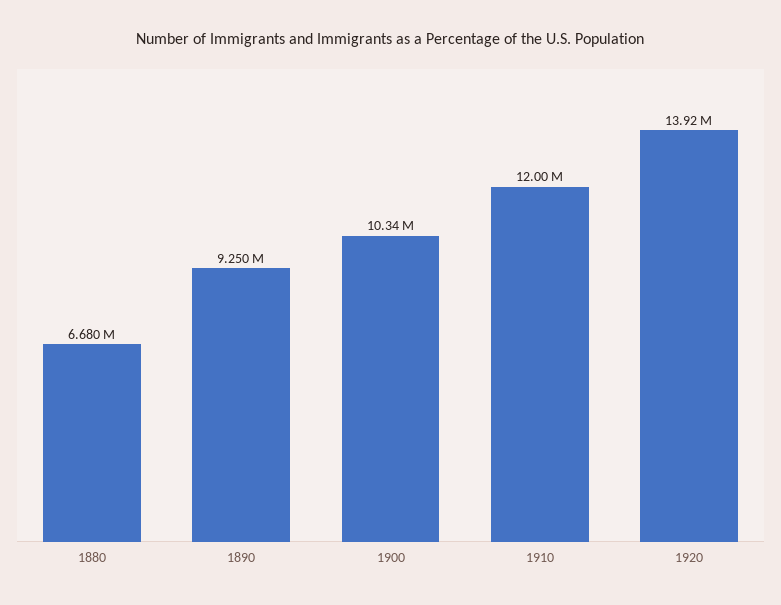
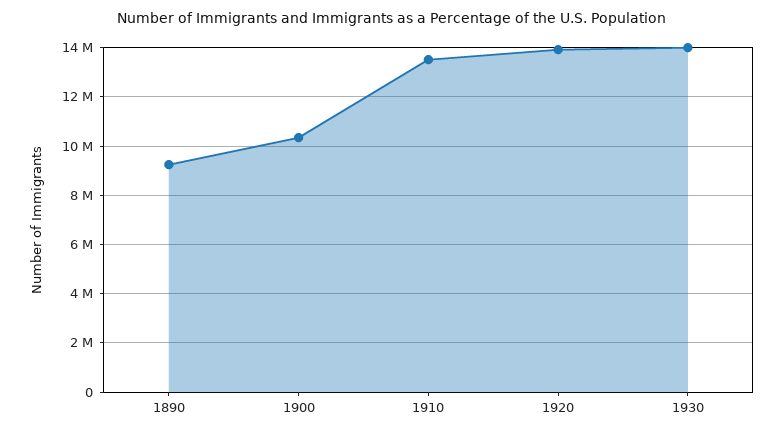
1880: 6680000 -> none
1910: 12000000 -> 13500000
1930: none -> 14000000

